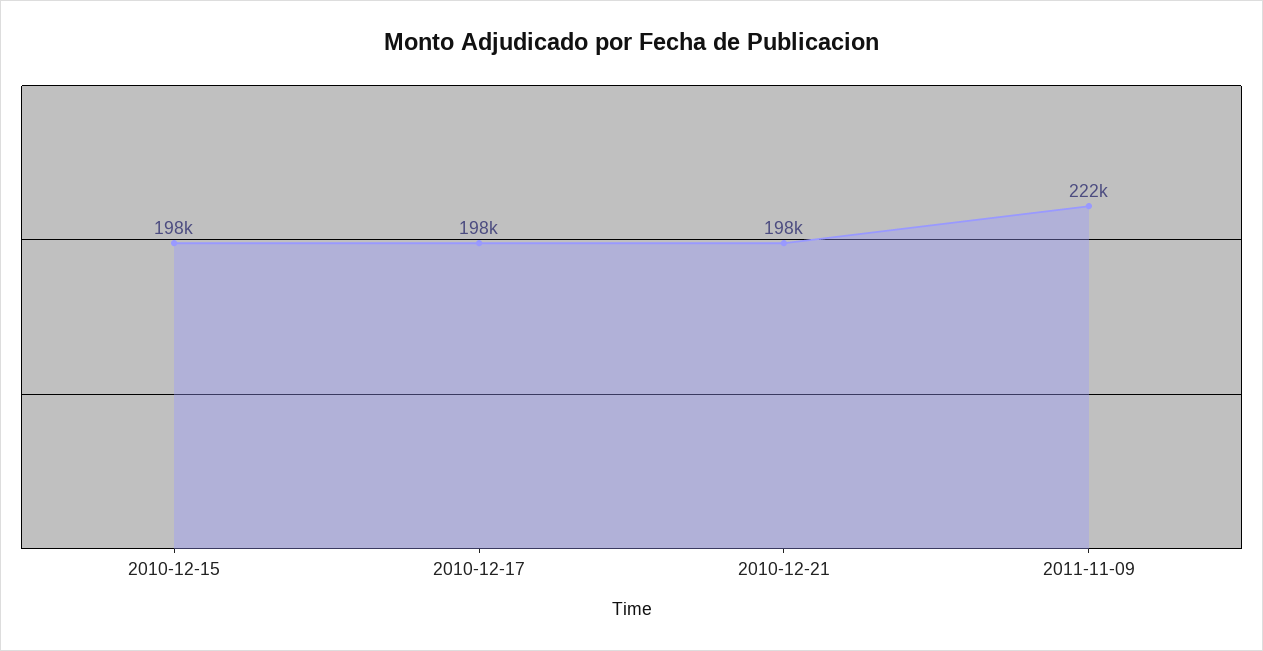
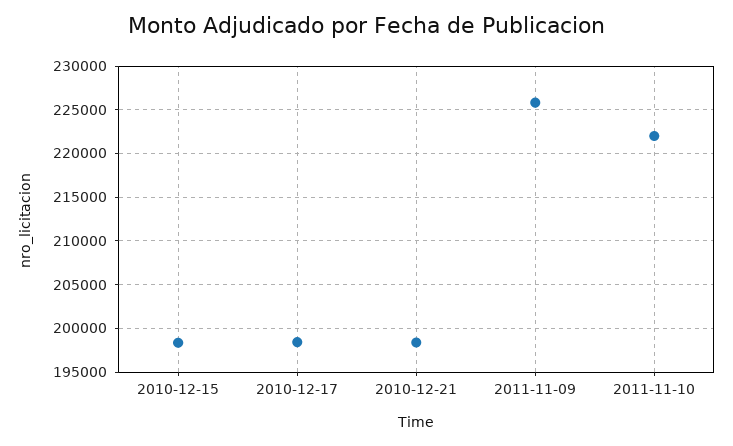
2011-11-09: 222000 -> 226000
2011-11-10: none -> 222000

